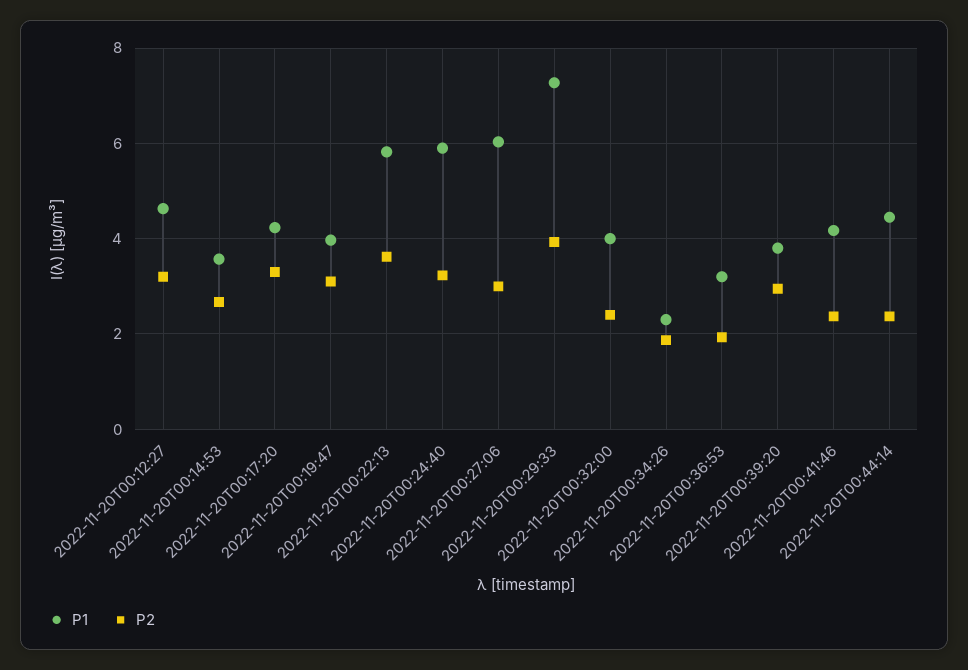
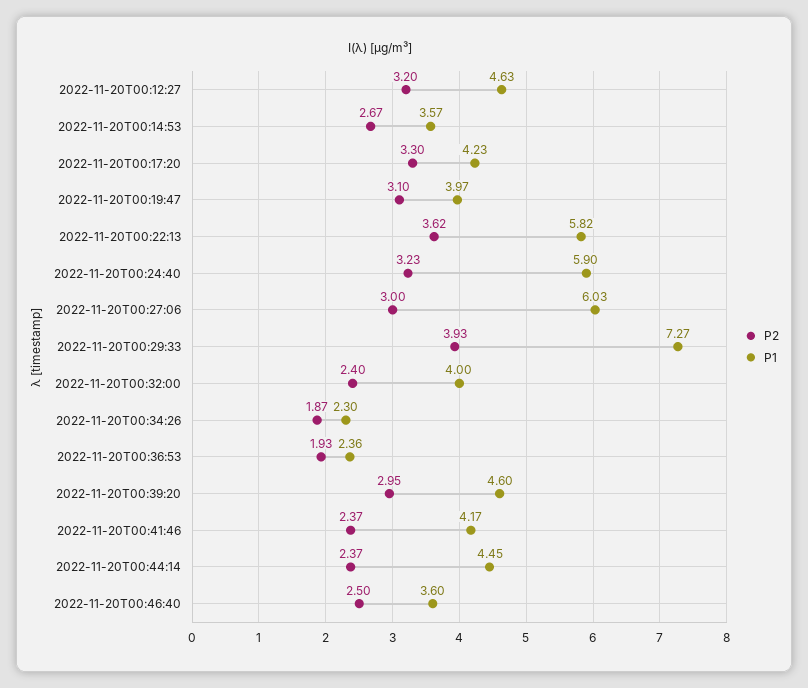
P1, 2022-11-20T00:36:53: 3.2 -> 2.36
P1, 2022-11-20T00:39:20: 3.8 -> 4.6
P2, 2022-11-20T00:46:40: none -> 2.5
P1, 2022-11-20T00:46:40: none -> 3.6

